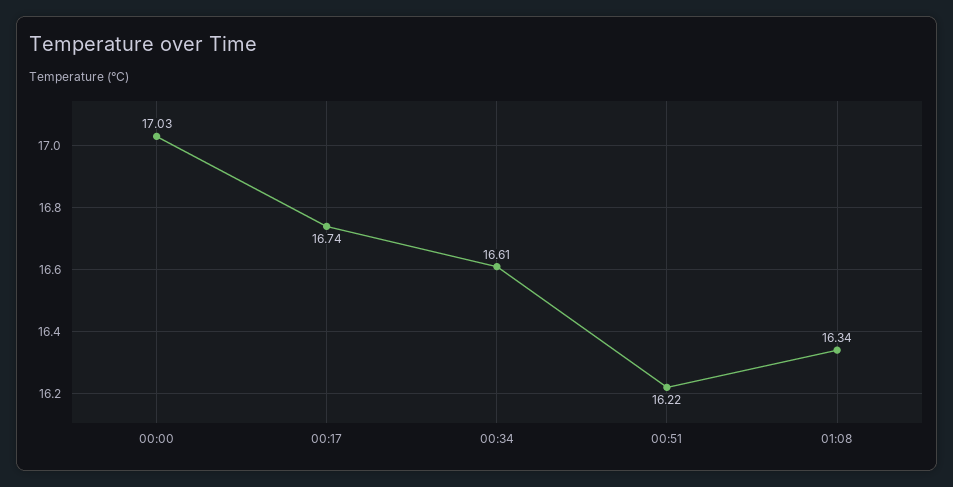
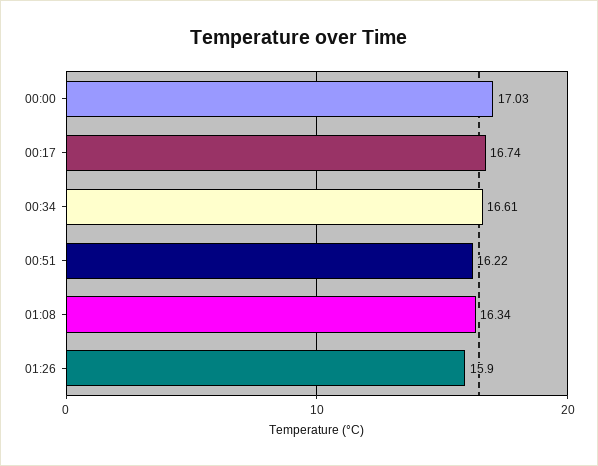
01:26: none -> 15.9

